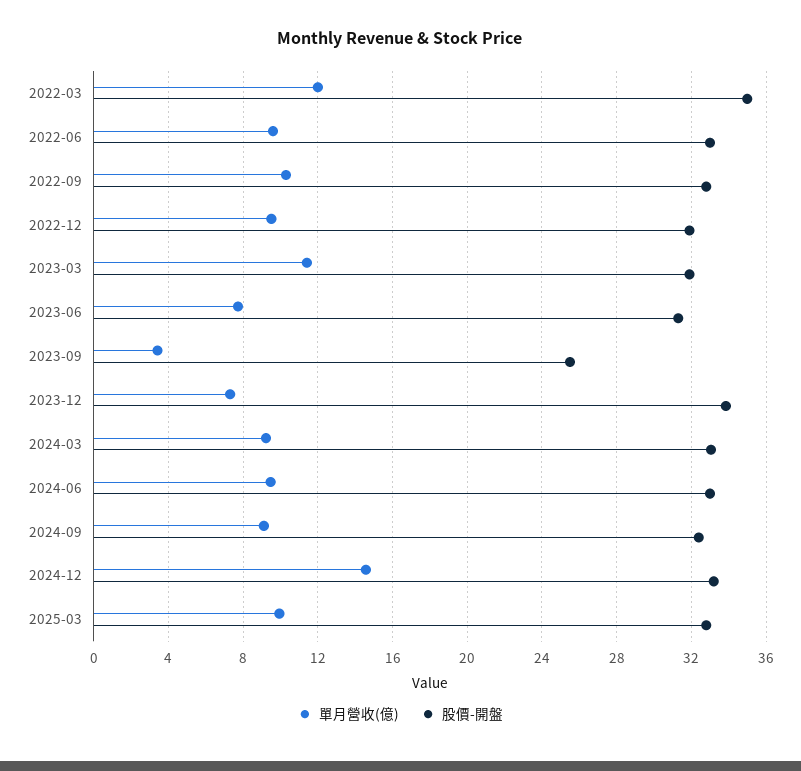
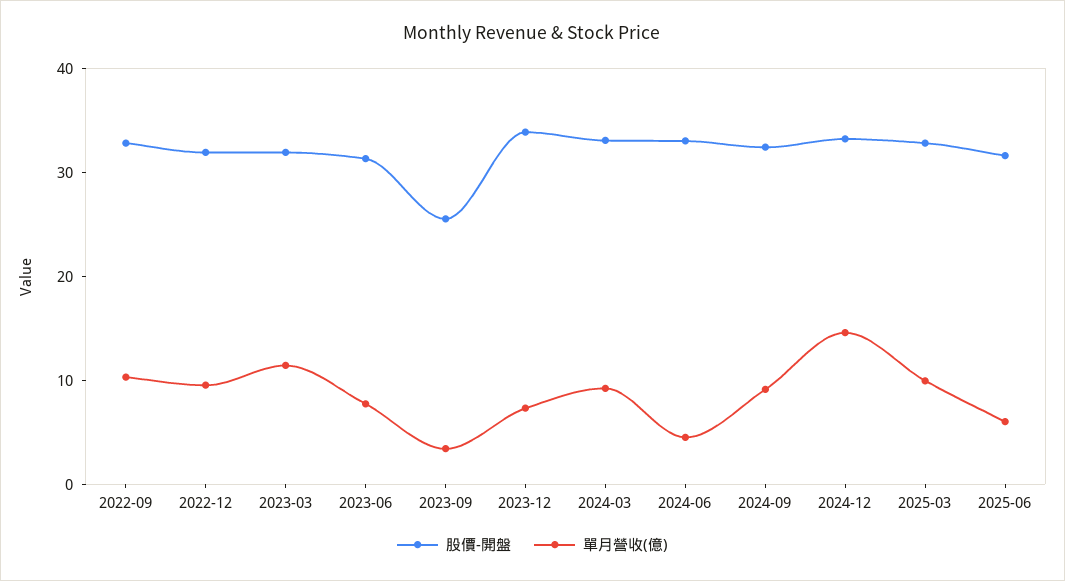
單月營收(億), 2022-03: 12 -> none
股價-開盤, 2022-03: 35 -> none
單月營收(億), 2022-06: 9.5 -> none
股價-開盤, 2022-06: 33 -> none
單月營收(億), 2024-06: 9.5 -> 4
股價-開盤, 2025-06: none -> 32
單月營收(億), 2025-06: none -> 6

